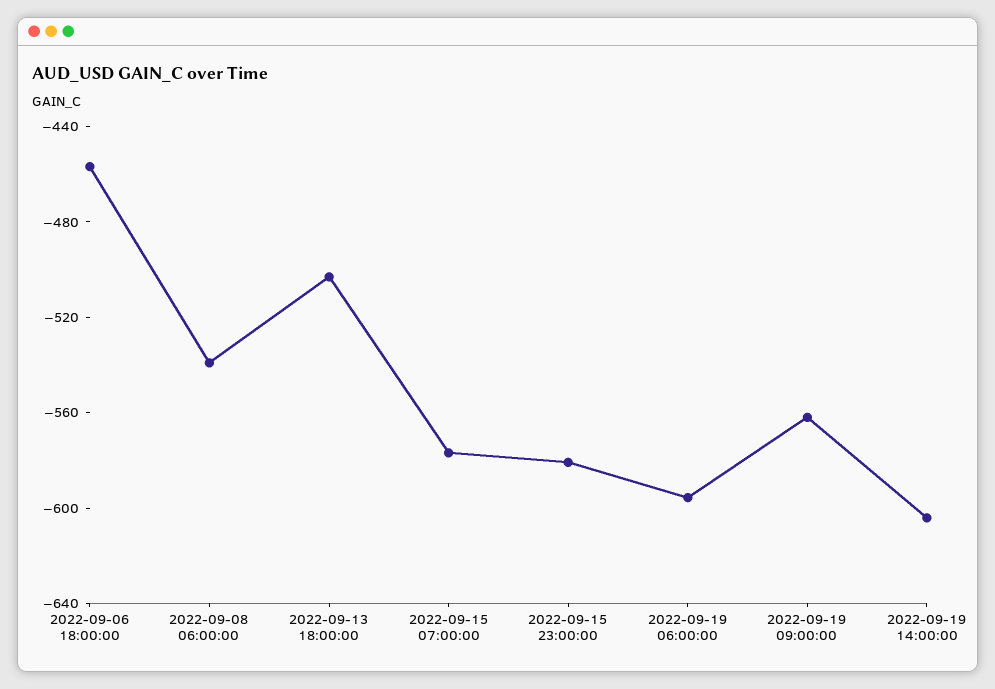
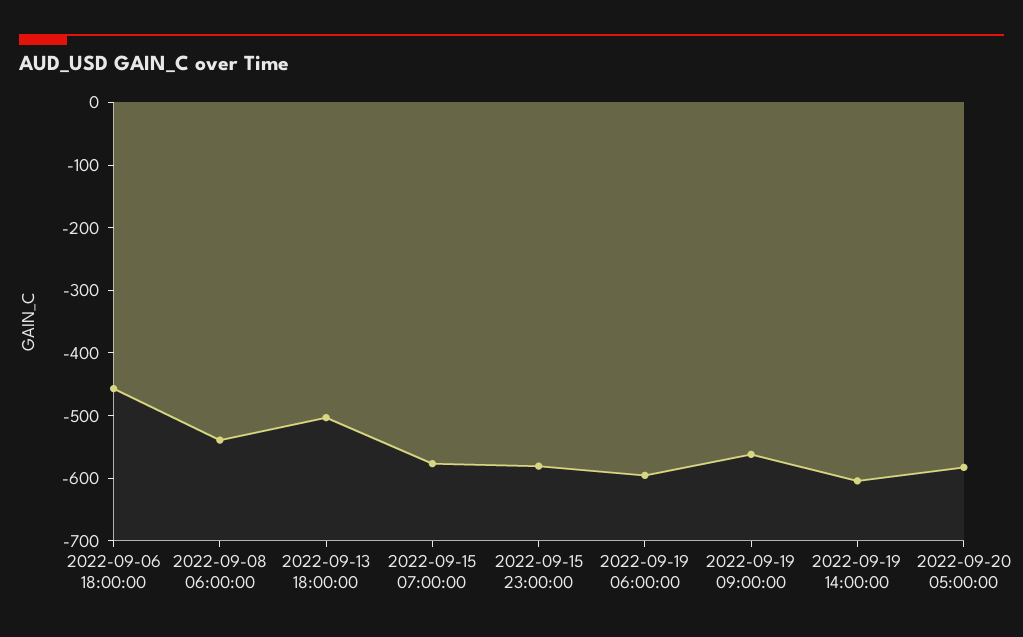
2022-09-20 05:00:00: none -> -580

